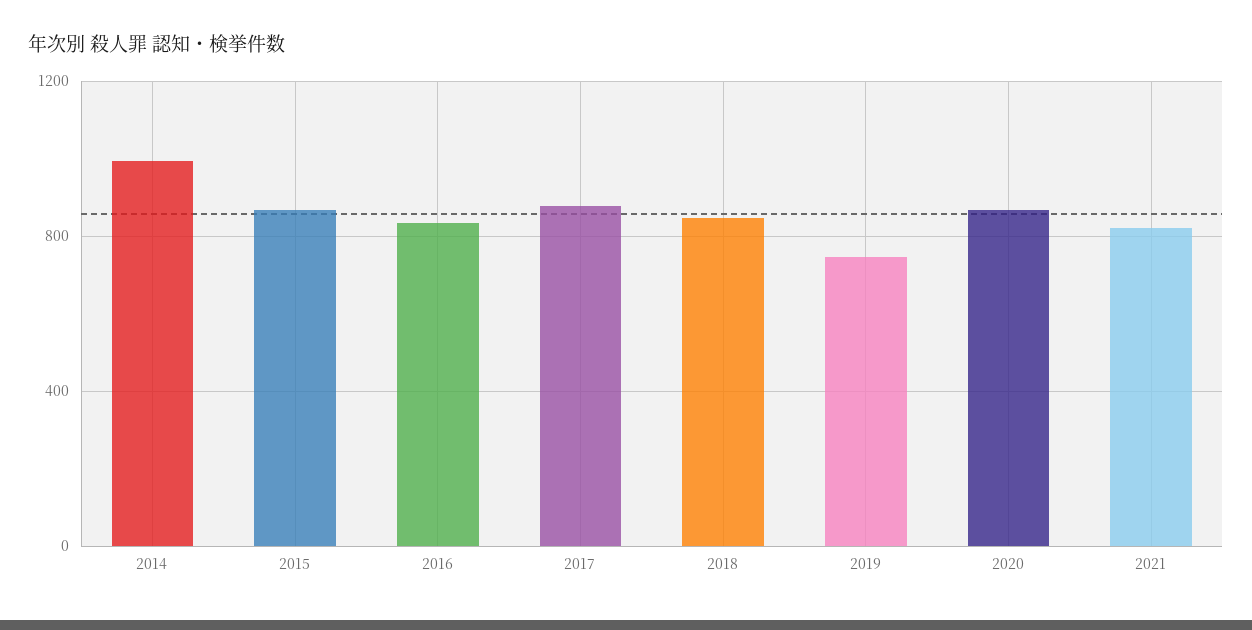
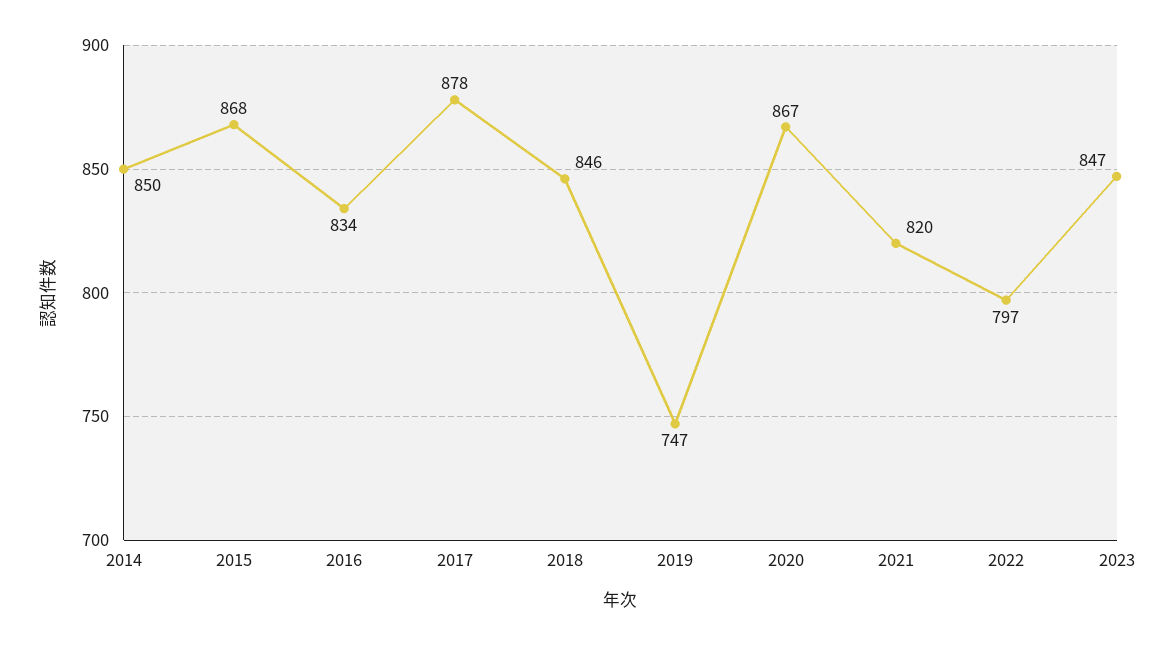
2014: 1000 -> 850
2022: none -> 797
2023: none -> 847

